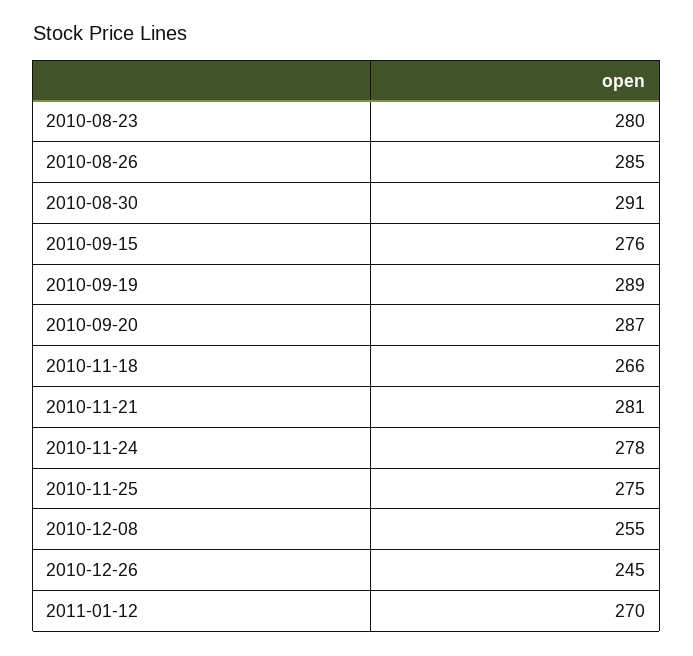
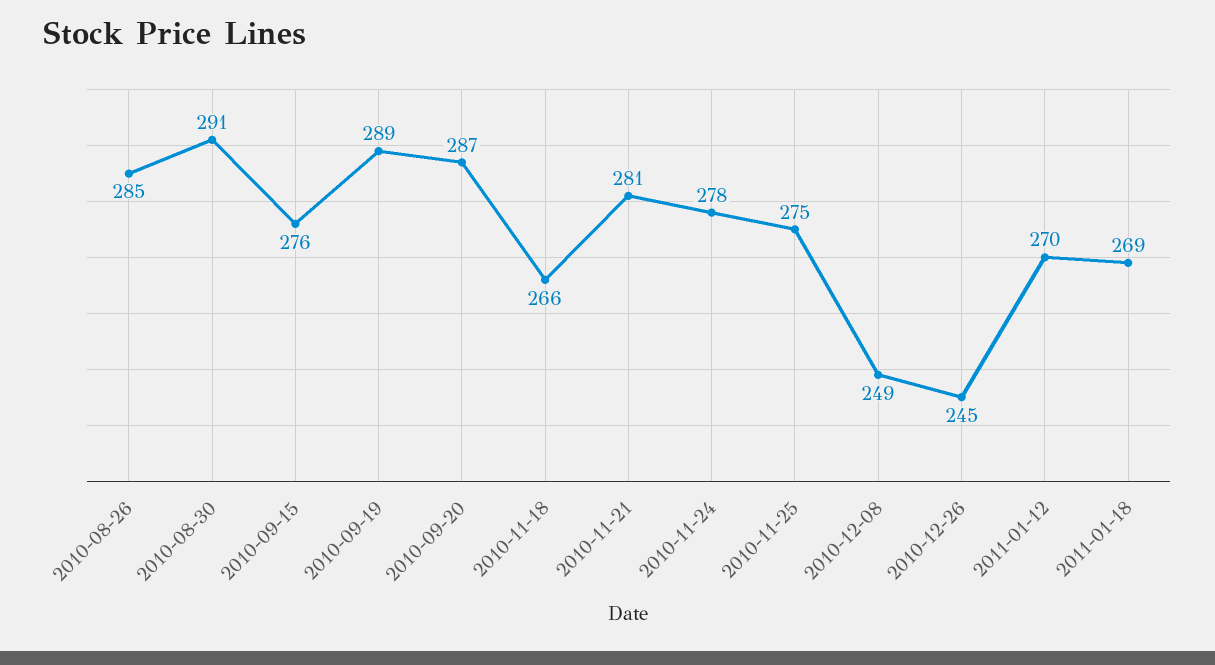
2010-08-23: 280 -> none
2010-12-08: 255 -> 249
2011-01-18: none -> 269

